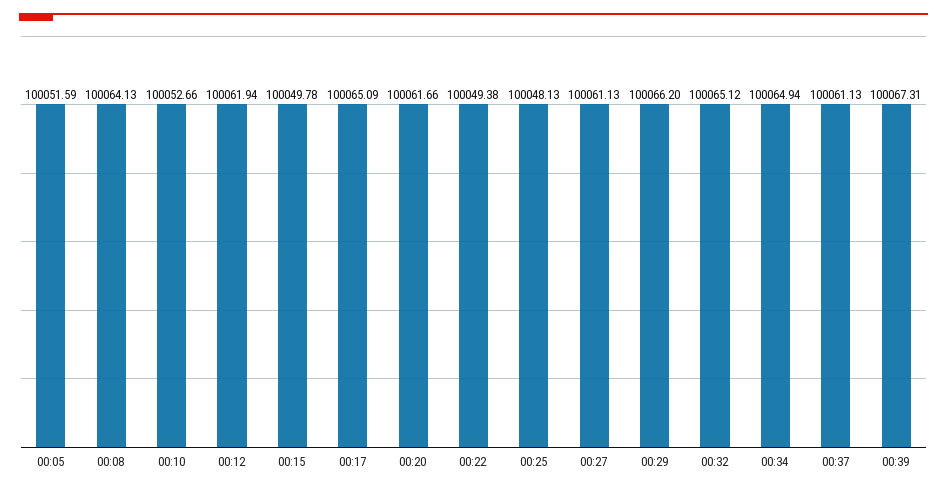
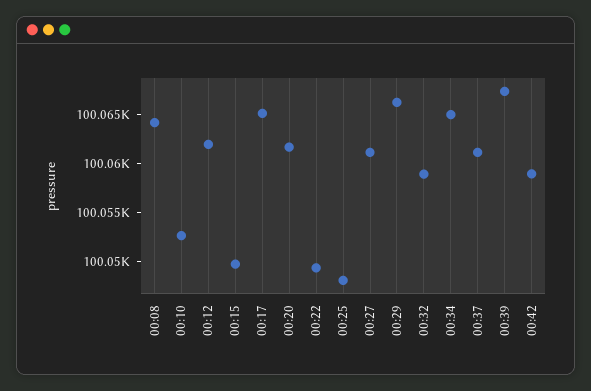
00:05: 100051.59 -> none
00:32: 100065.12 -> 100059
00:42: none -> 100059

